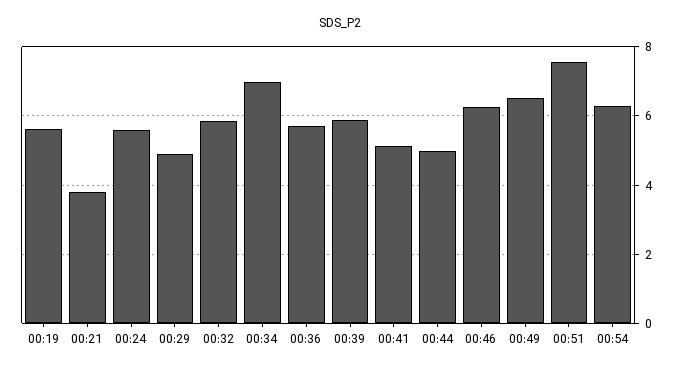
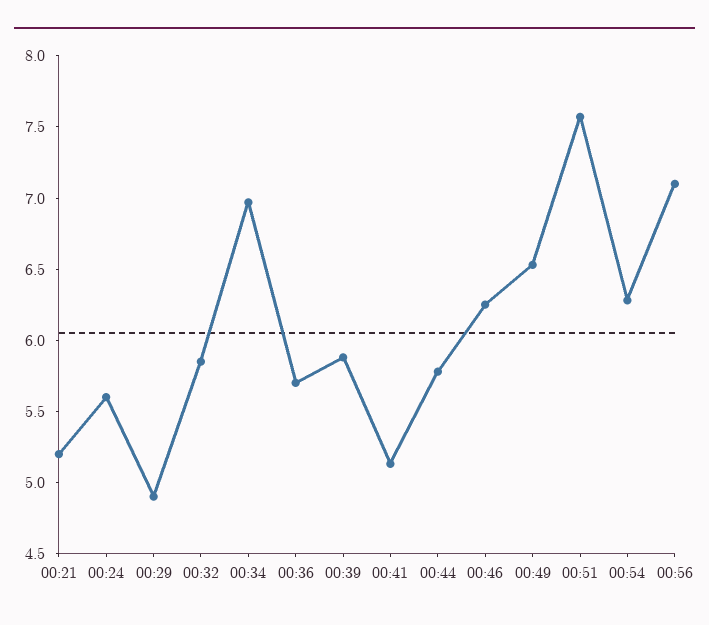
00:19: 5.6 -> none
00:21: 3.8 -> 5.2
00:44: 5 -> 5.8
00:56: none -> 7.1

